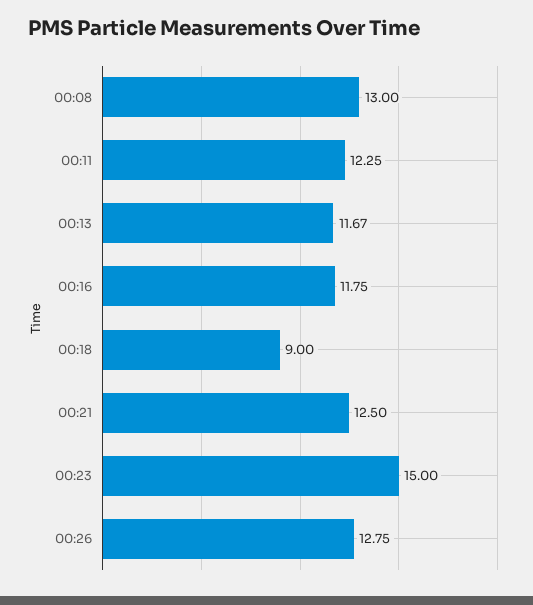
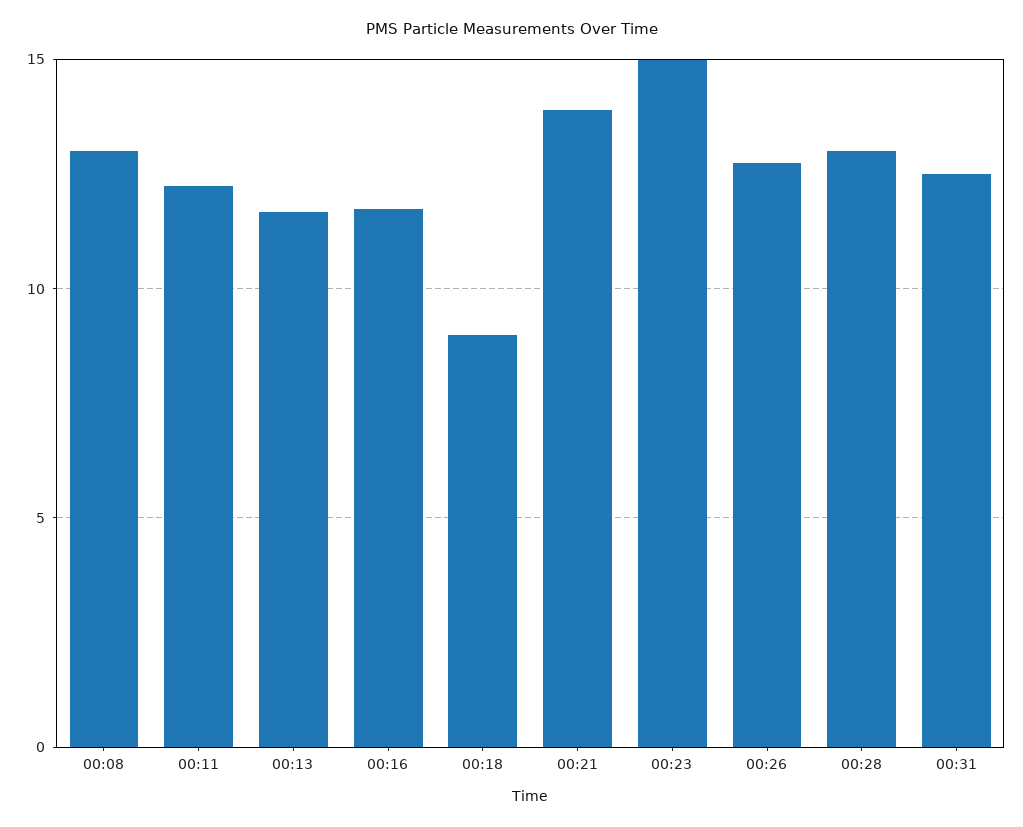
00:21: 12.5 -> 14
00:28: none -> 13
00:31: none -> 12.5

